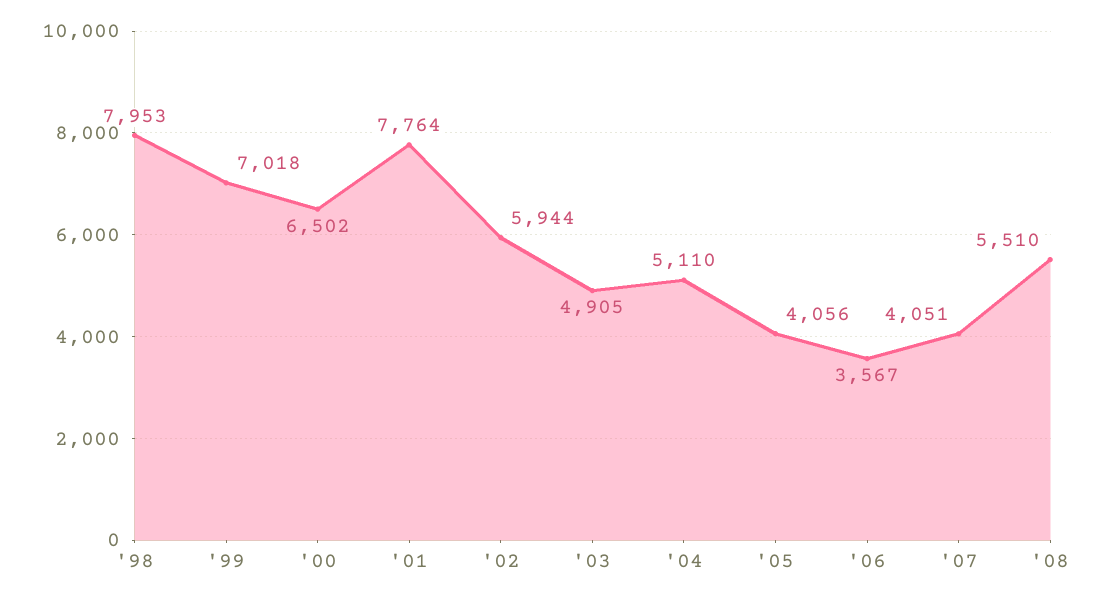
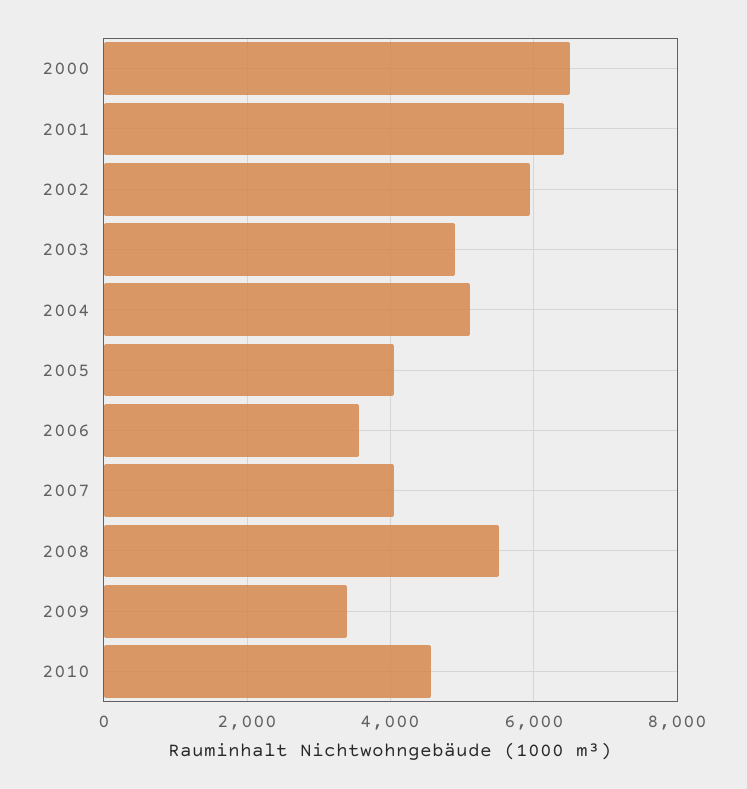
'98: 7953 -> none
'99: 7018 -> none
'01: 7764 -> 6400
2009: none -> 3400
2010: none -> 4600

